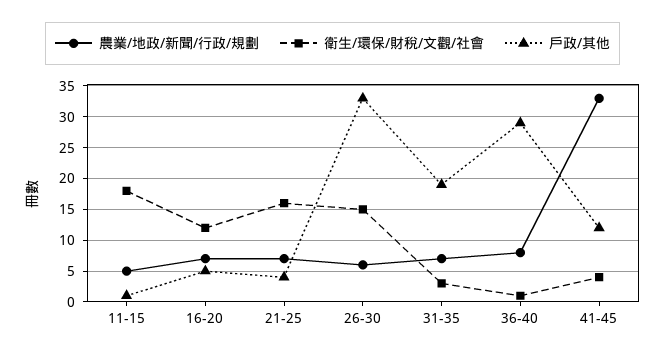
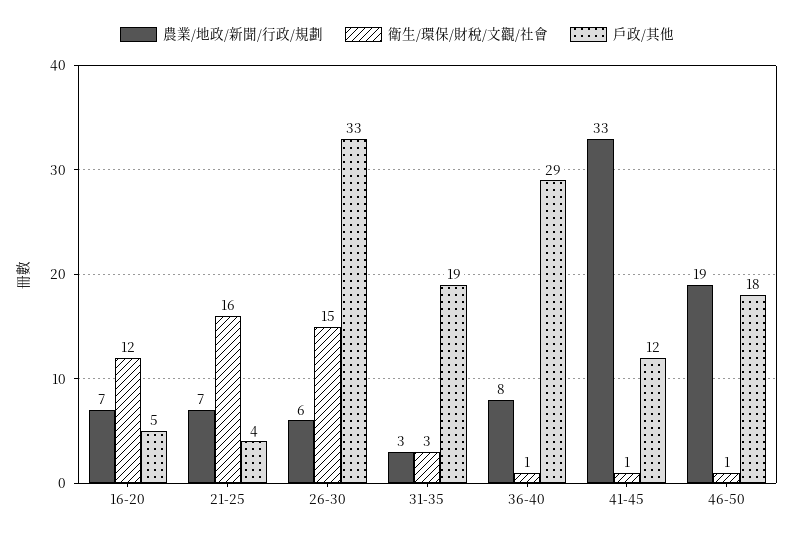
農業/地政/新聞/行政/規劃, 11-15: 5 -> none
衛生/環保/財稅/文觀/社會, 11-15: 18 -> none
戶政/其他, 11-15: 1 -> none
農業/地政/新聞/行政/規劃, 31-35: 7 -> 3
衛生/環保/財稅/文觀/社會, 41-45: 4 -> 1
農業/地政/新聞/行政/規劃, 46-50: none -> 19
衛生/環保/財稅/文觀/社會, 46-50: none -> 1
戶政/其他, 46-50: none -> 18

